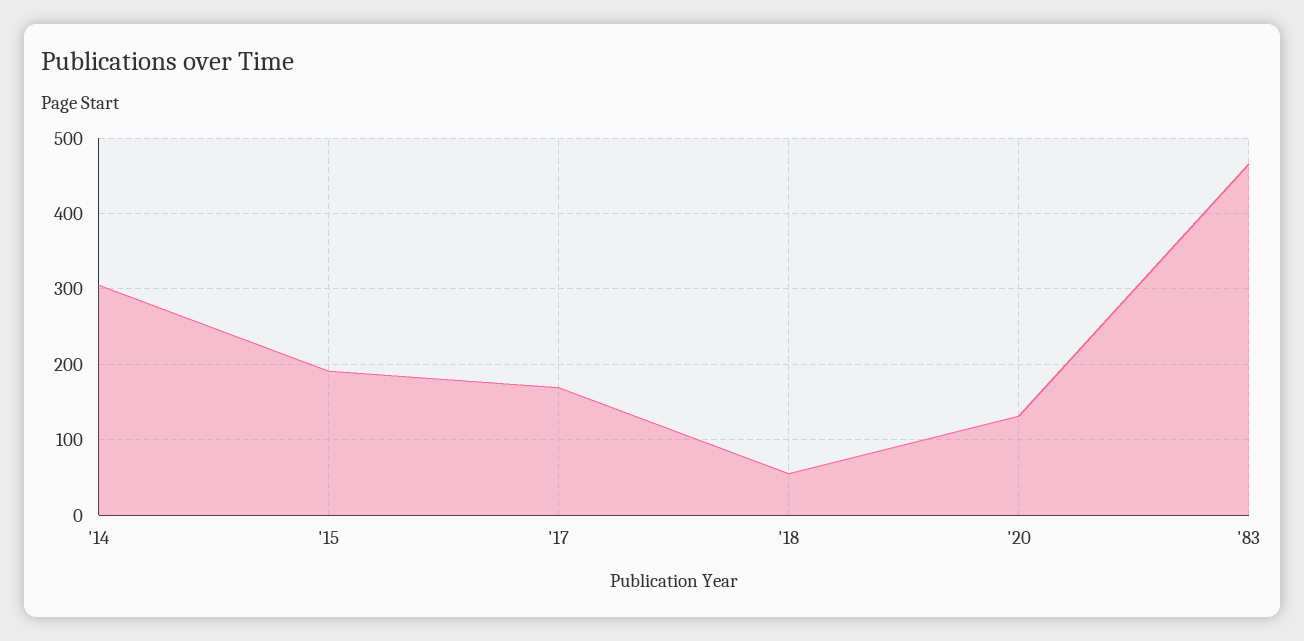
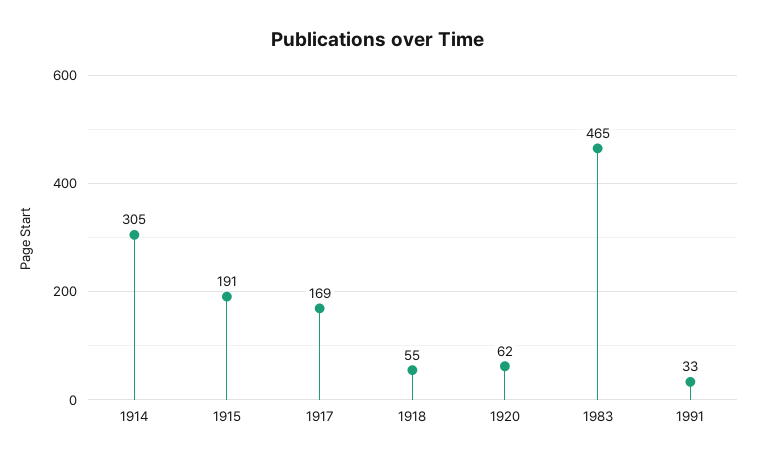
'20: 130 -> 62
1991: none -> 33

